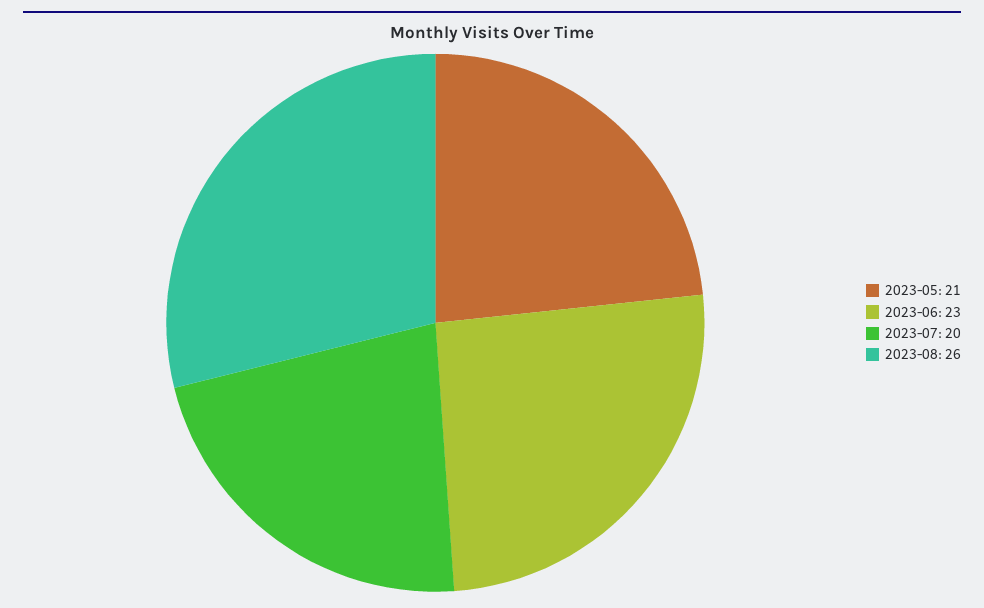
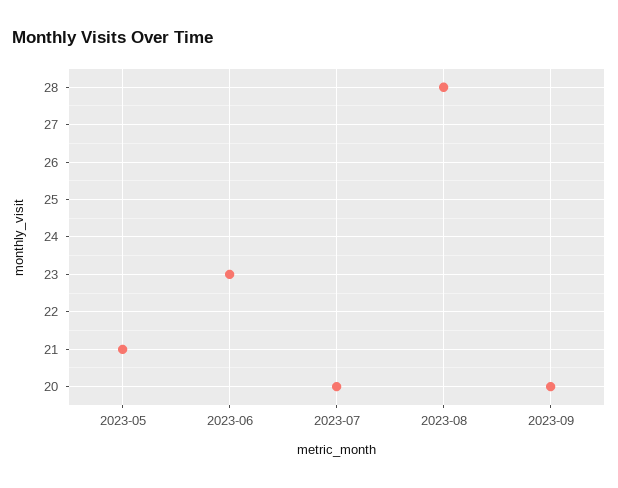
2023-08: 26 -> 28
2023-09: none -> 20

